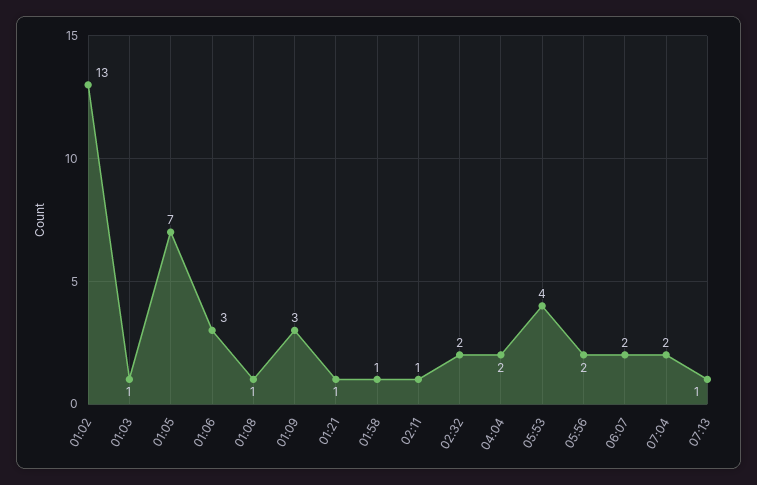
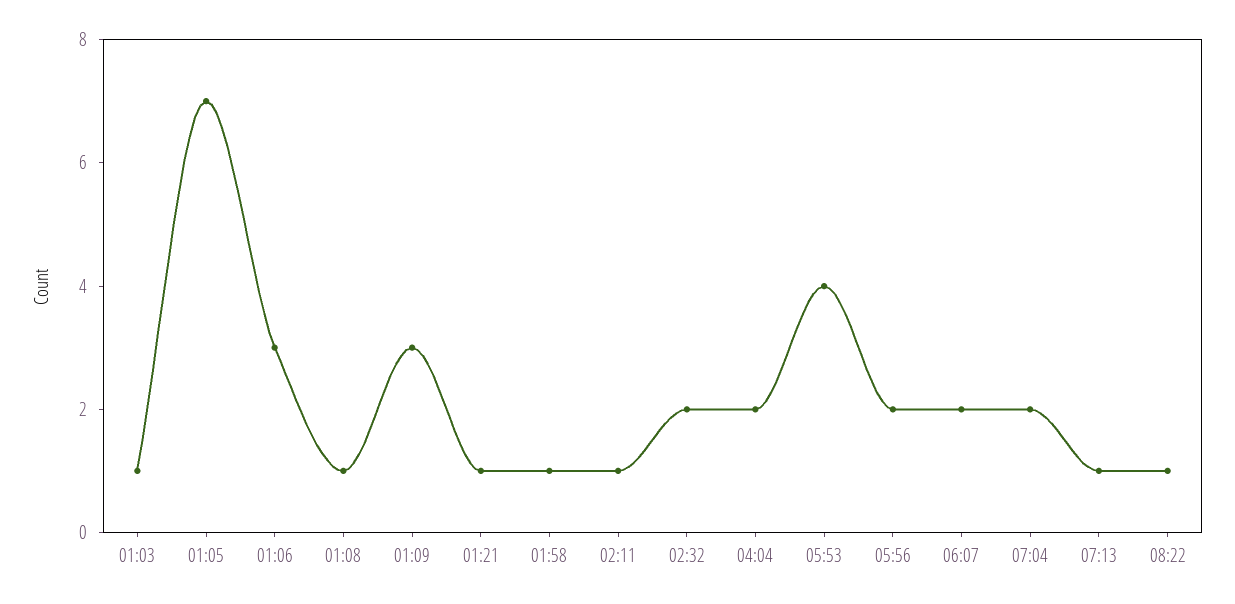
01:02: 13 -> none
08:22: none -> 1

